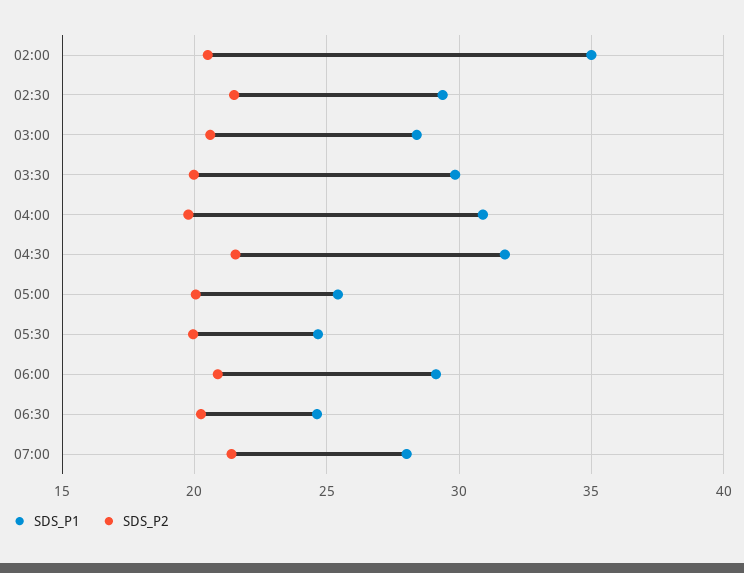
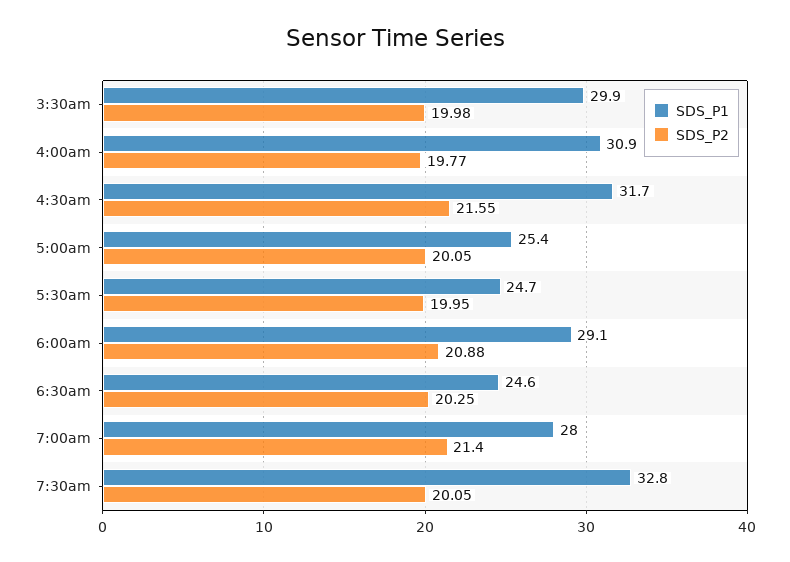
SDS_P1, 02:00: 35 -> none
SDS_P2, 02:00: 20.5 -> none
SDS_P1, 02:30: 29.5 -> none
SDS_P2, 02:30: 21.5 -> none
SDS_P1, 03:00: 28.5 -> none
SDS_P2, 03:00: 20.5 -> none
SDS_P1, 7:30am: none -> 32.8
SDS_P2, 7:30am: none -> 20.05

